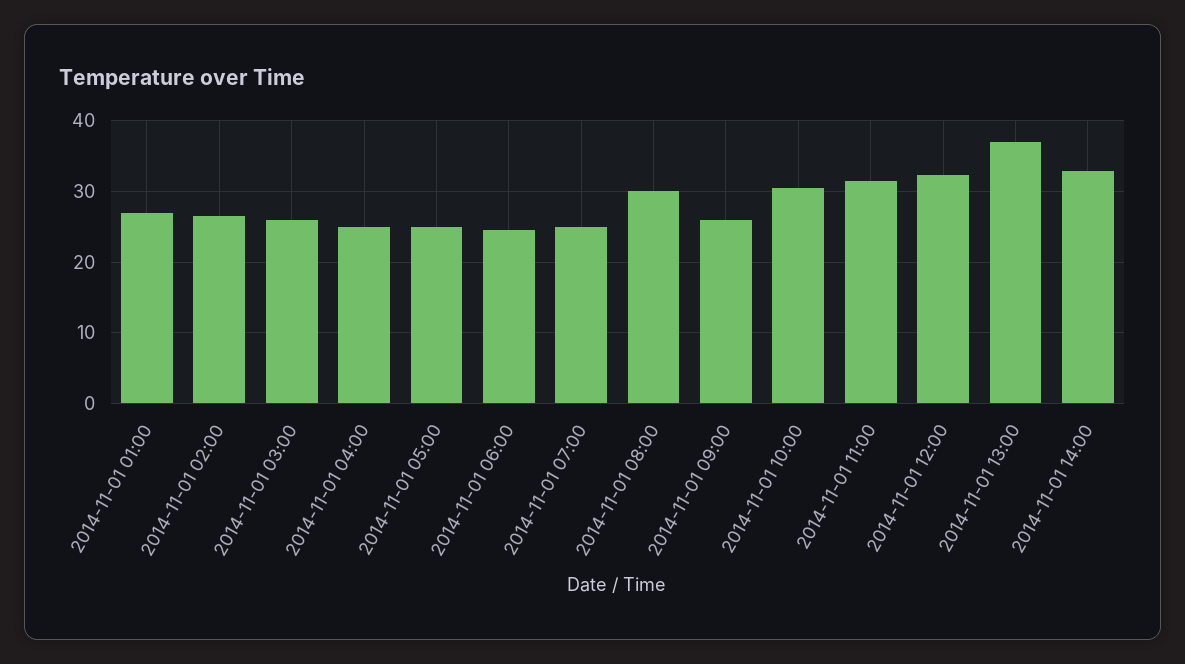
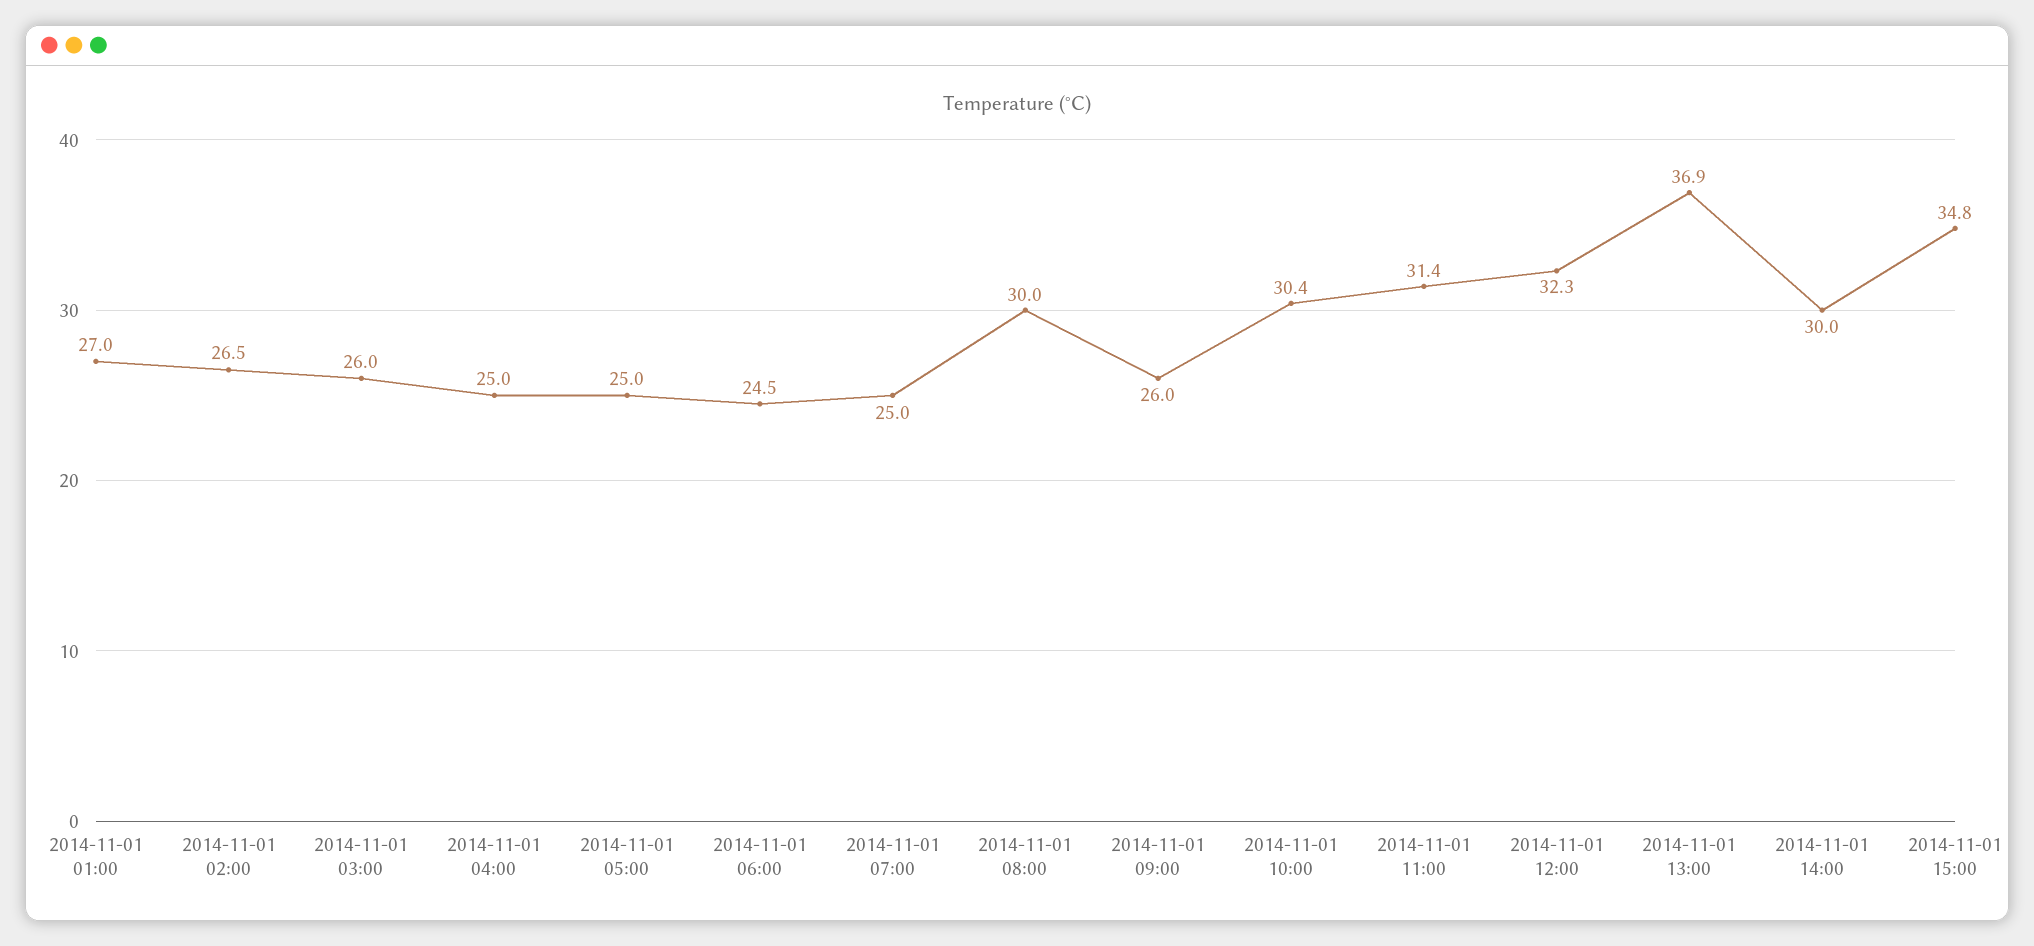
2014-11-01 14:00: 33 -> 30
2014-11-01 15:00: none -> 34.8

